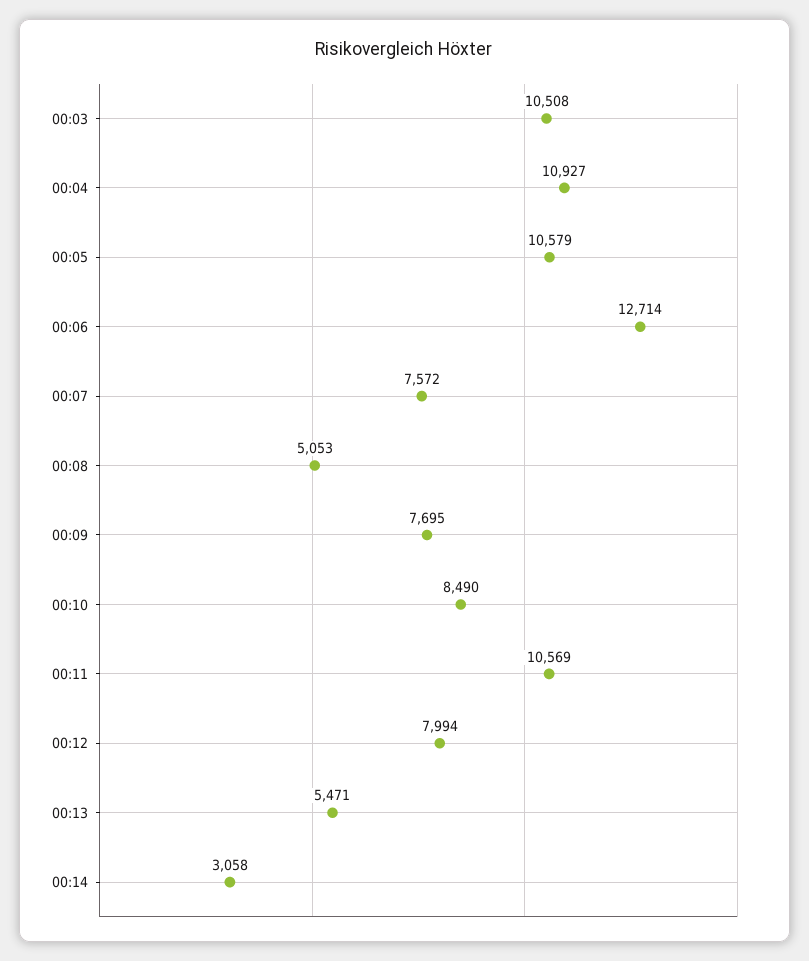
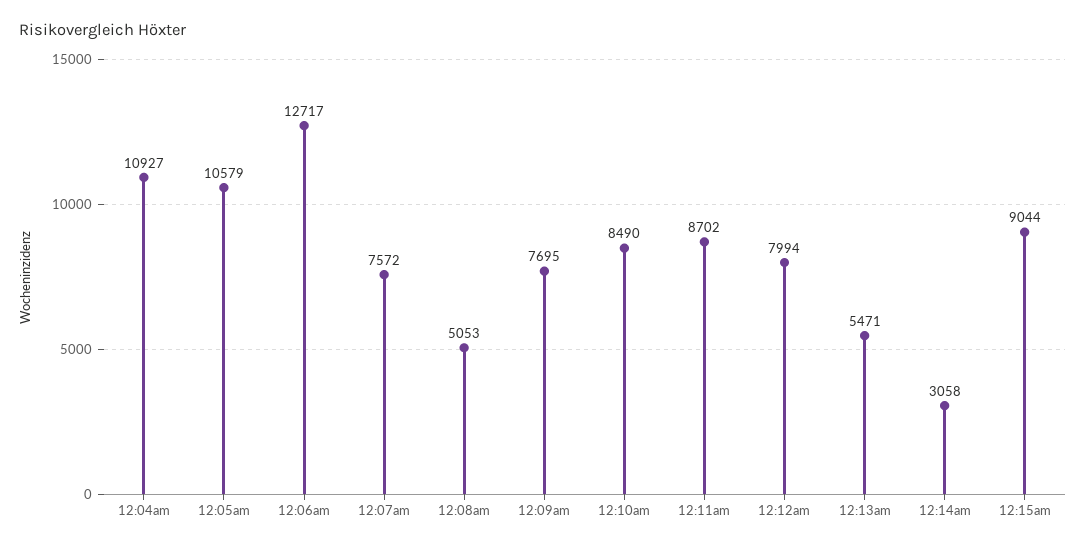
00:03: 10508 -> none
00:06: 12714 -> 12717
00:11: 10569 -> 8702
12:15am: none -> 9044

